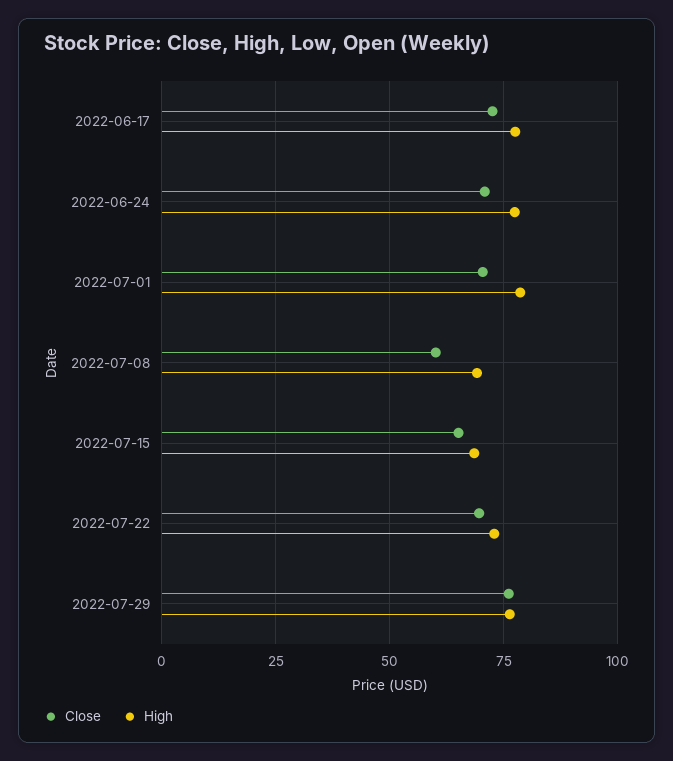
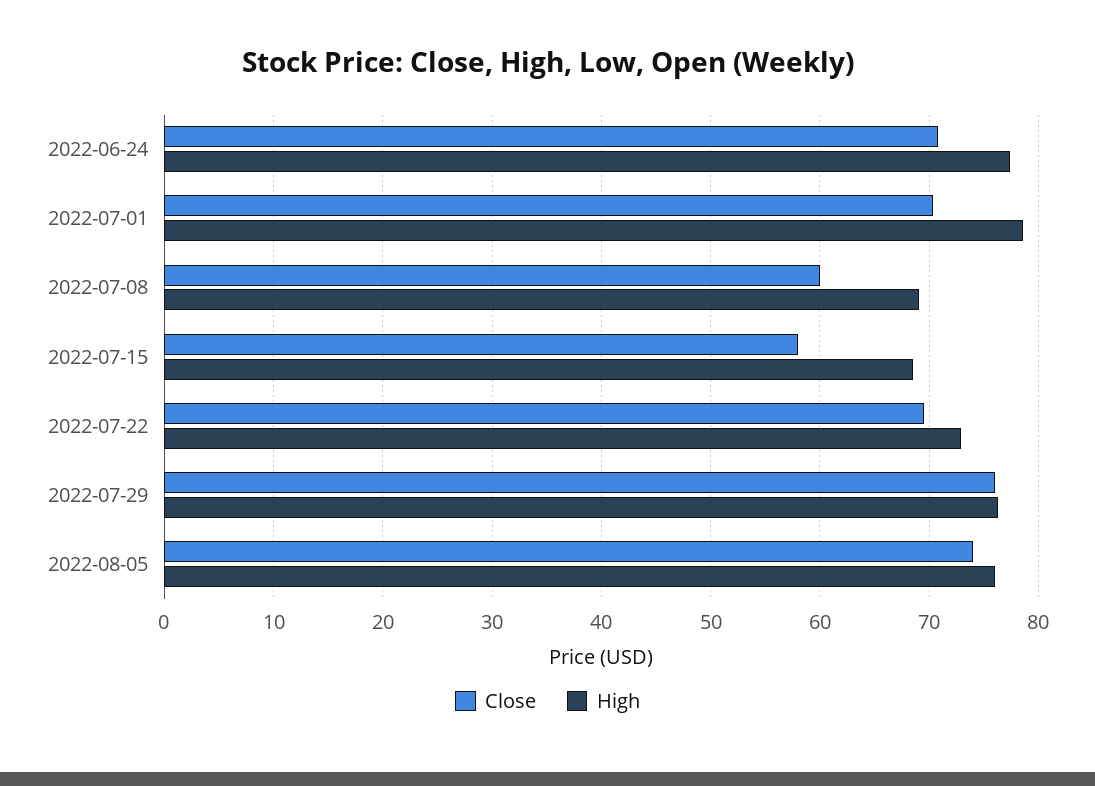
Close, 2022-06-17: 72.5 -> none
High, 2022-06-17: 77.5 -> none
Close, 2022-07-15: 65 -> 58
Close, 2022-08-05: none -> 74
High, 2022-08-05: none -> 76

